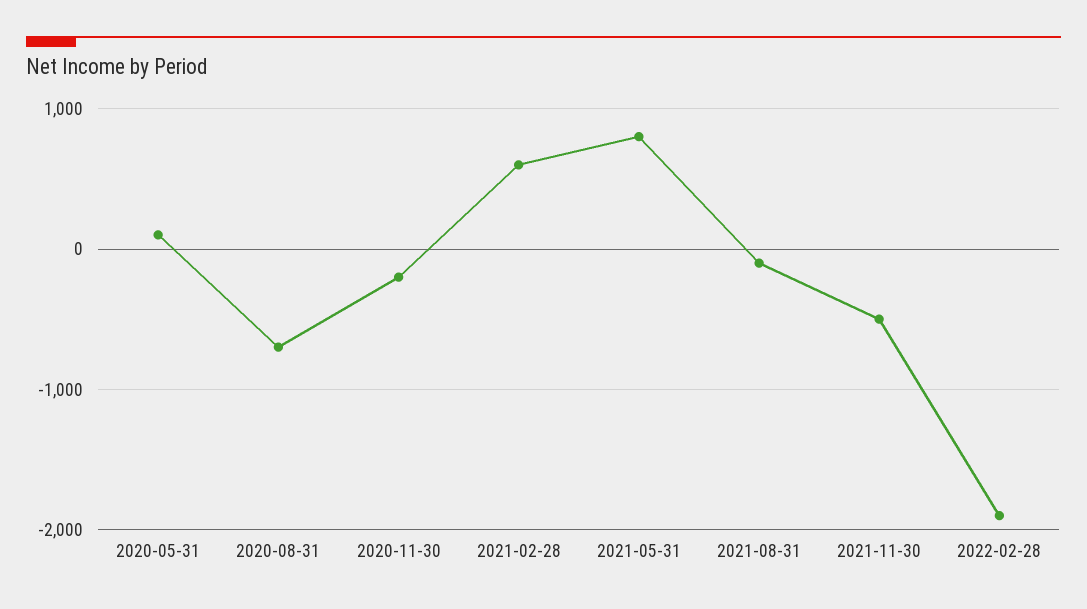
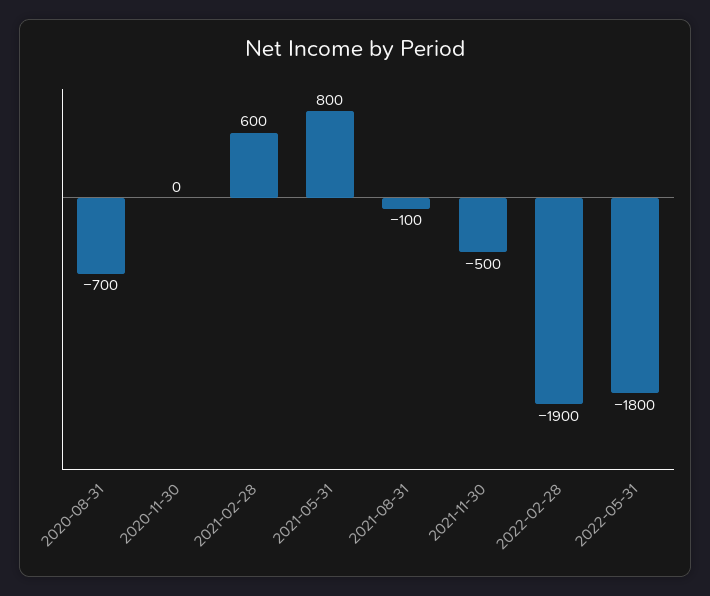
2020-05-31: 100 -> none
2020-11-30: -200 -> 0
2022-05-31: none -> -1800

